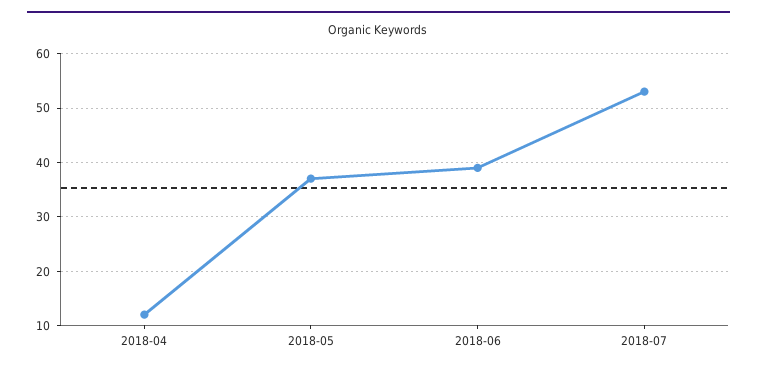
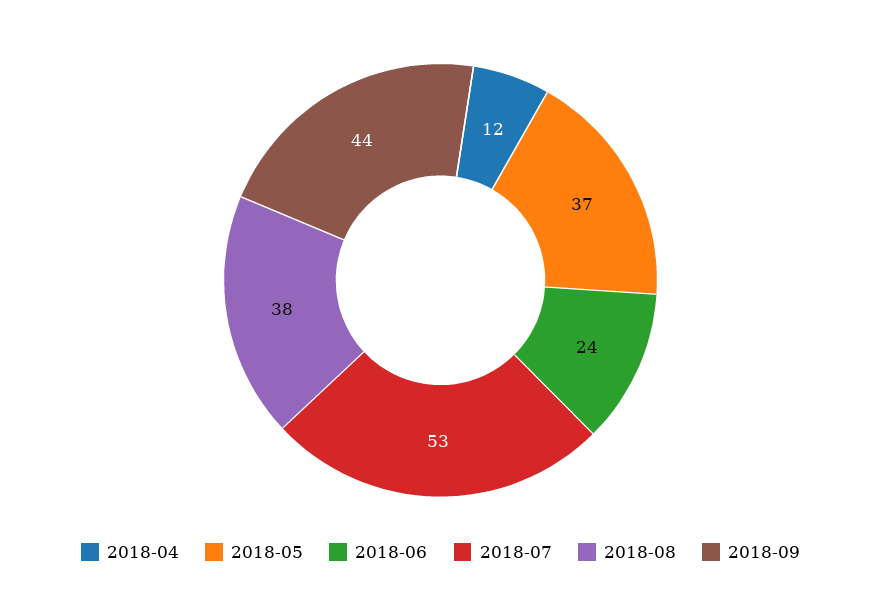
2018-06: 40 -> 24
2018-08: none -> 38
2018-09: none -> 44

